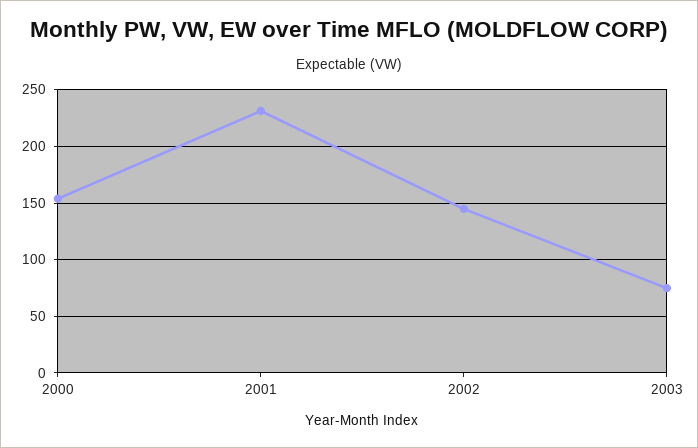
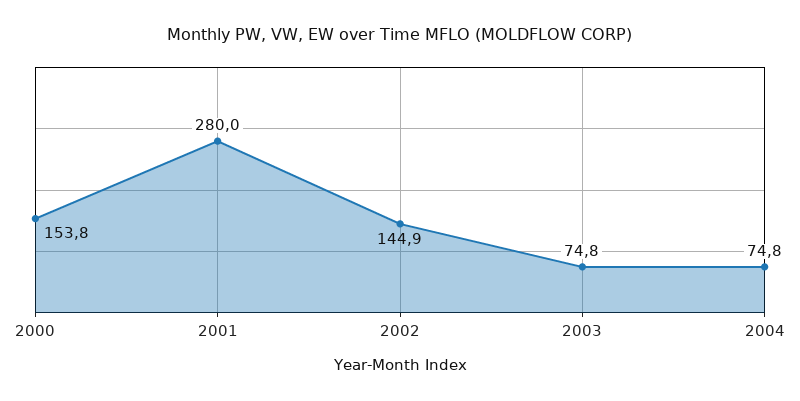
2001: 230 -> 280
2004: none -> 74.8

